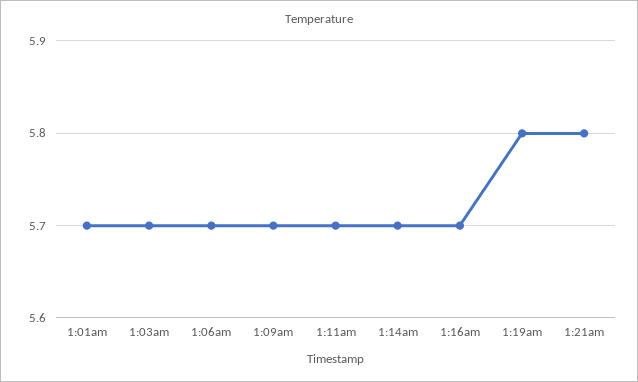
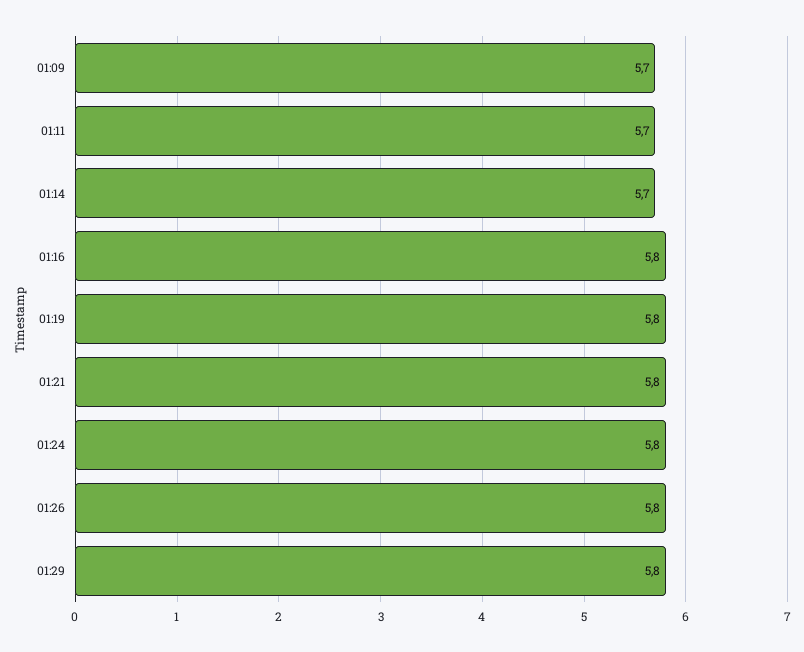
1:01am: 5.7 -> none
1:03am: 5.7 -> none
1:06am: 5.7 -> none
1:16am: 5.7 -> 5.8
01:24: none -> 5.8
01:26: none -> 5.8
01:29: none -> 5.8

